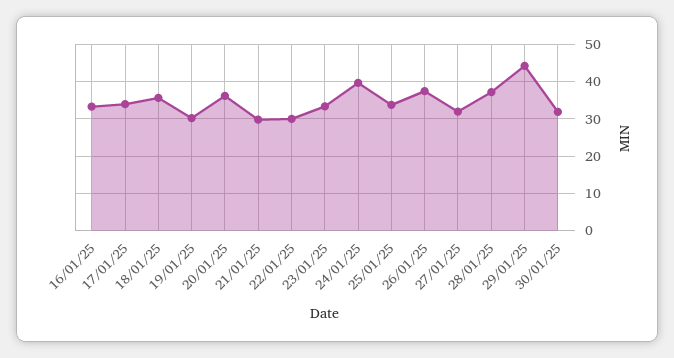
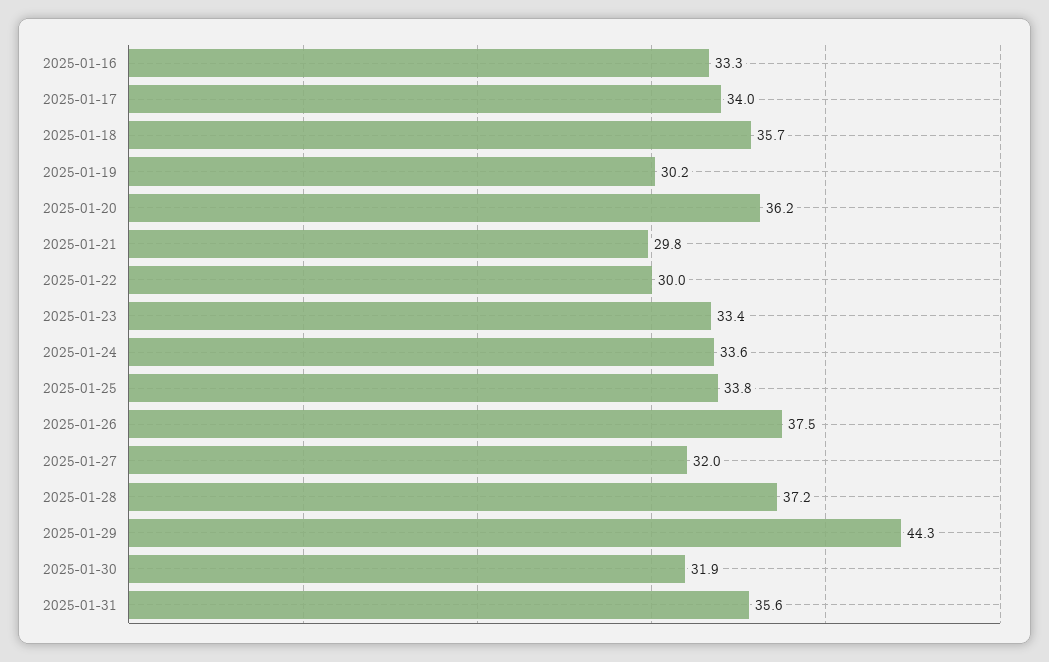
24/01/25: 40 -> 33.6
2025-01-31: none -> 35.6

